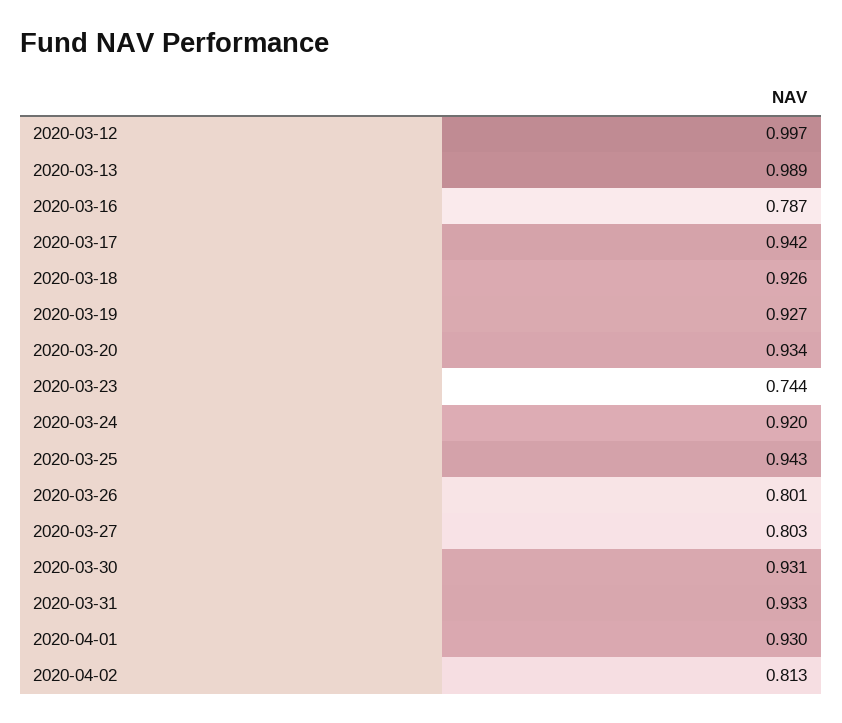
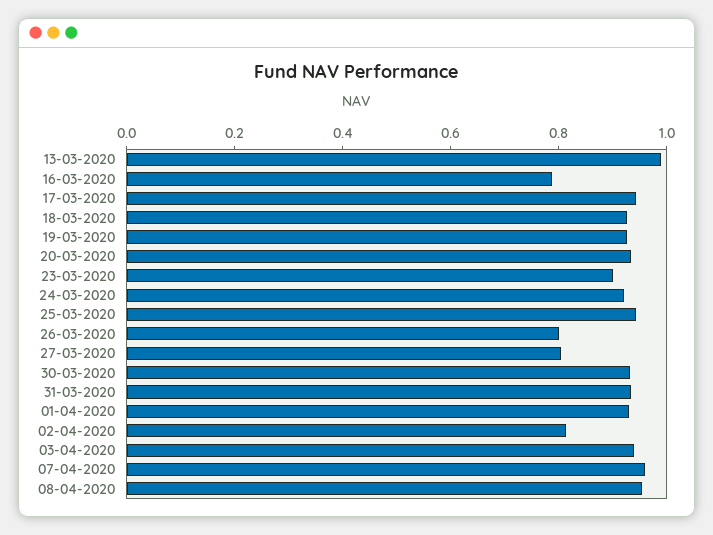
2020-03-12: 0.997 -> none
2020-03-23: 0.744 -> 0.9
03-04-2020: none -> 0.95
07-04-2020: none -> 0.95
08-04-2020: none -> 0.95

